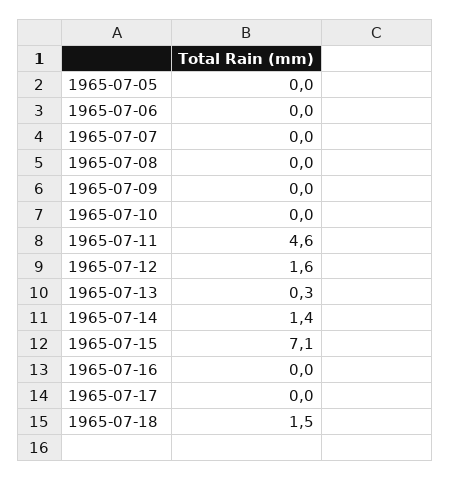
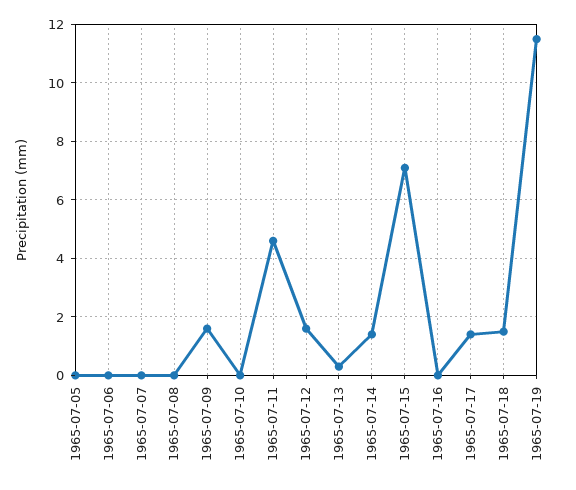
1965-07-09: 0 -> 1.5
1965-07-17: 0 -> 1.5
1965-07-19: none -> 11.5

